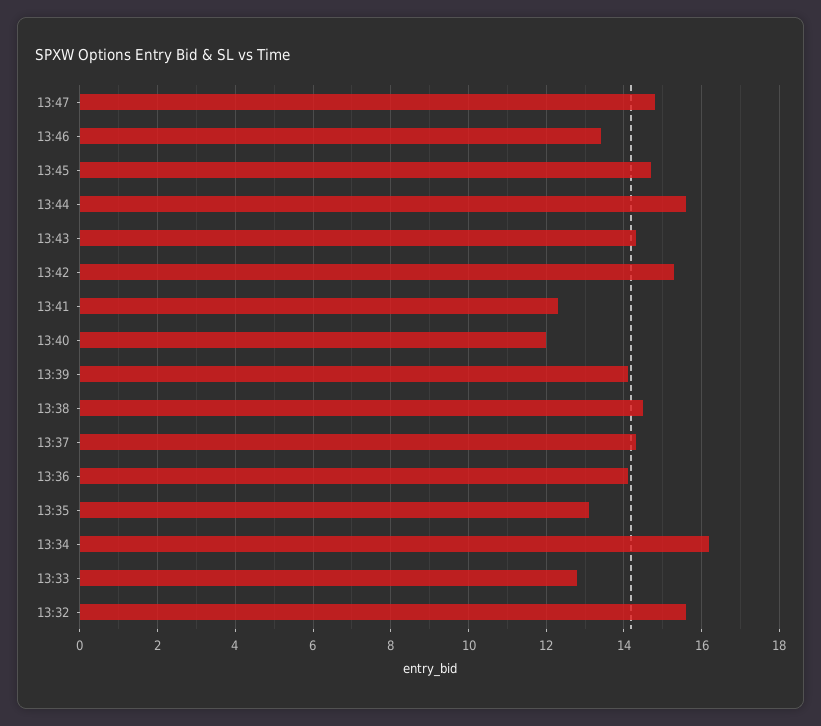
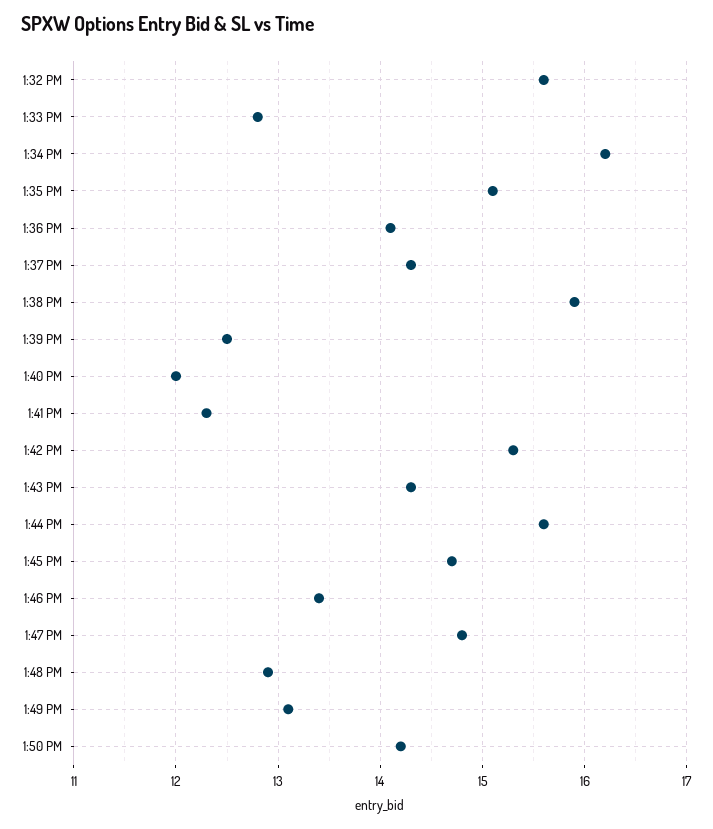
13:39: 14 -> 12.5
13:38: 14.5 -> 15.9
13:35: 13 -> 15.1
1:48 PM: none -> 12.9
1:49 PM: none -> 13.1
1:50 PM: none -> 14.2

